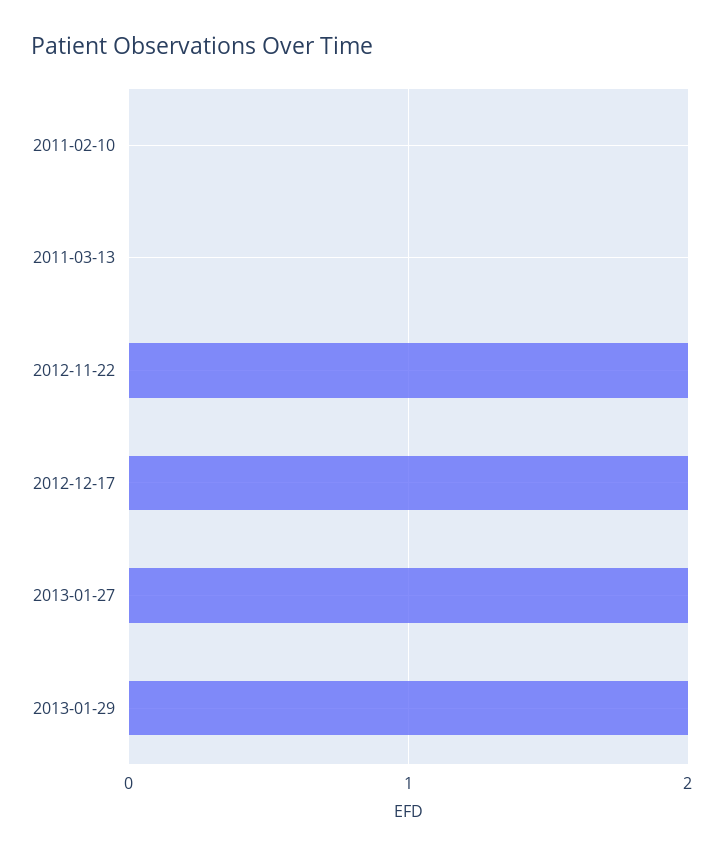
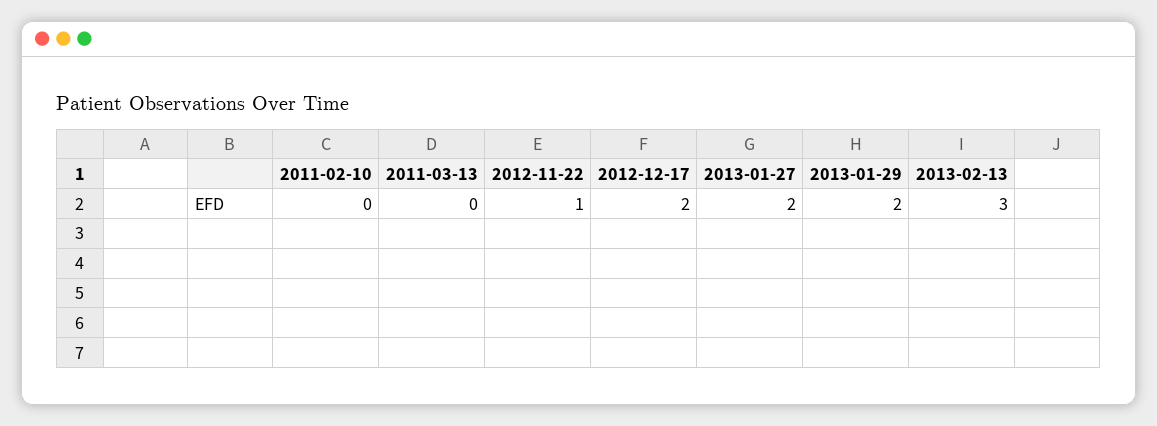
2012-11-22: 2 -> 1
2013-02-13: none -> 3

